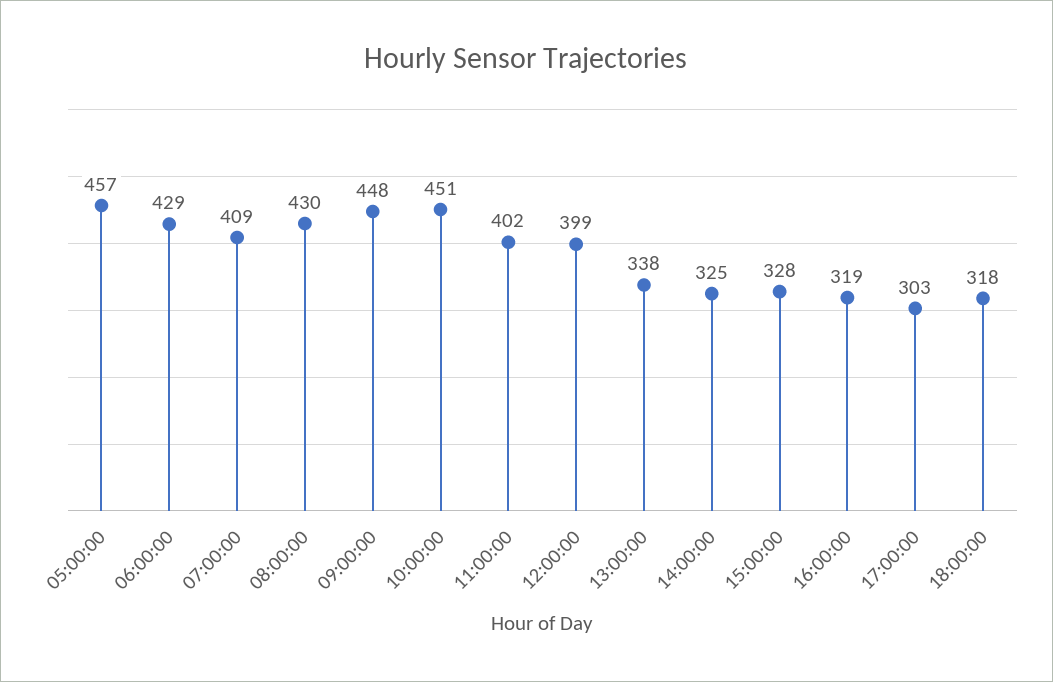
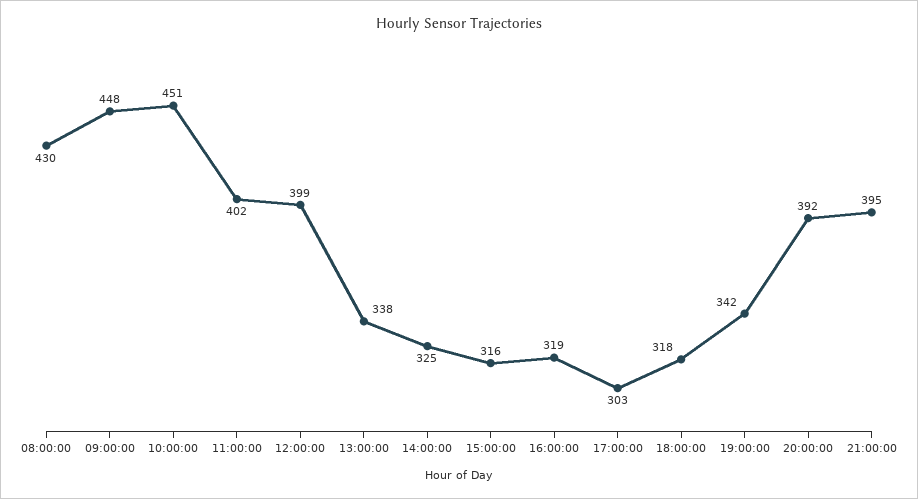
05:00:00: 457 -> none
06:00:00: 429 -> none
07:00:00: 409 -> none
15:00:00: 328 -> 316
19:00:00: none -> 342
20:00:00: none -> 392
21:00:00: none -> 395

